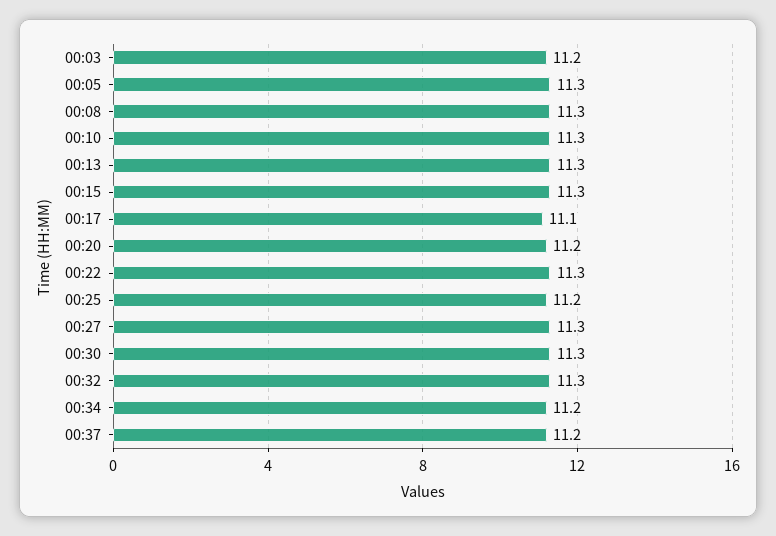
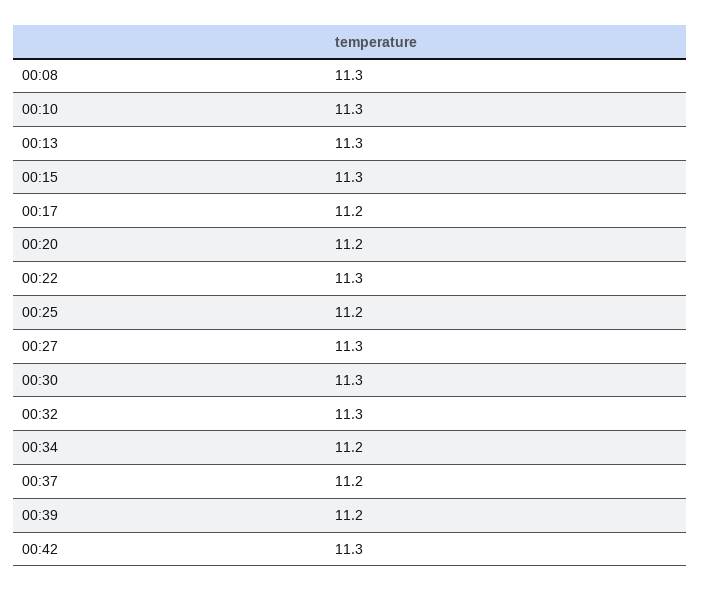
00:03: 11.2 -> none
00:05: 11.3 -> none
00:17: 11.1 -> 11.2
00:39: none -> 11.2
00:42: none -> 11.3

